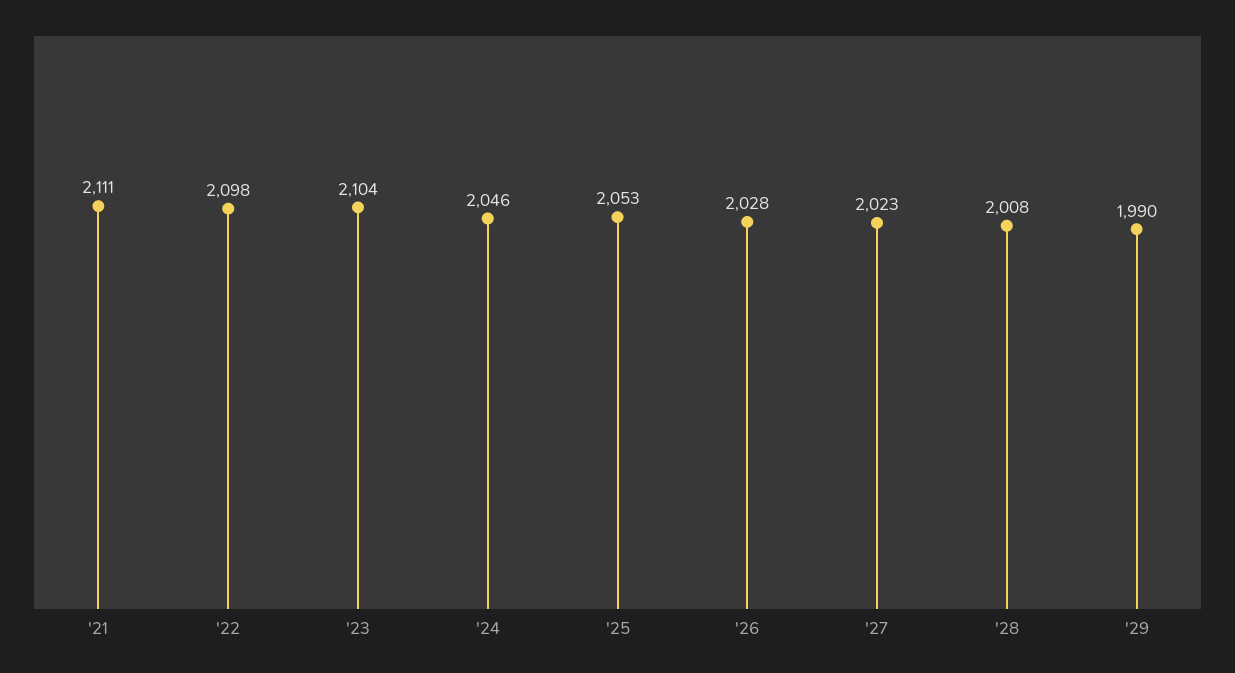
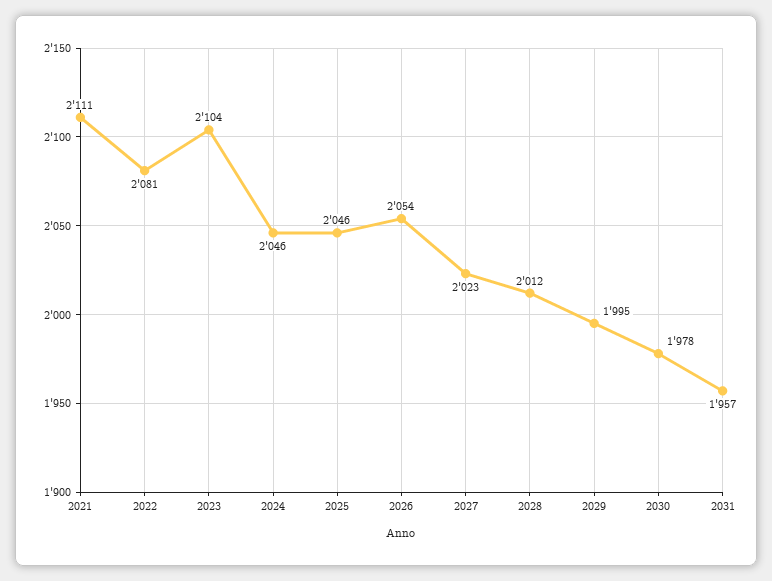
'22: 2098 -> 2081
'25: 2053 -> 2046
'26: 2028 -> 2054
'28: 2008 -> 2012
'29: 1990 -> 1995
2030: none -> 1978
2031: none -> 1957

